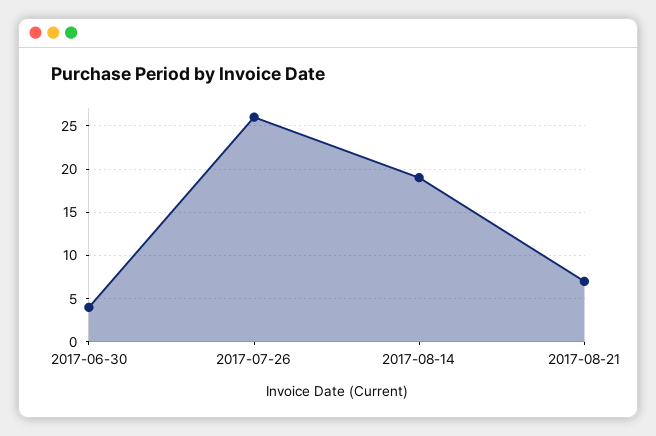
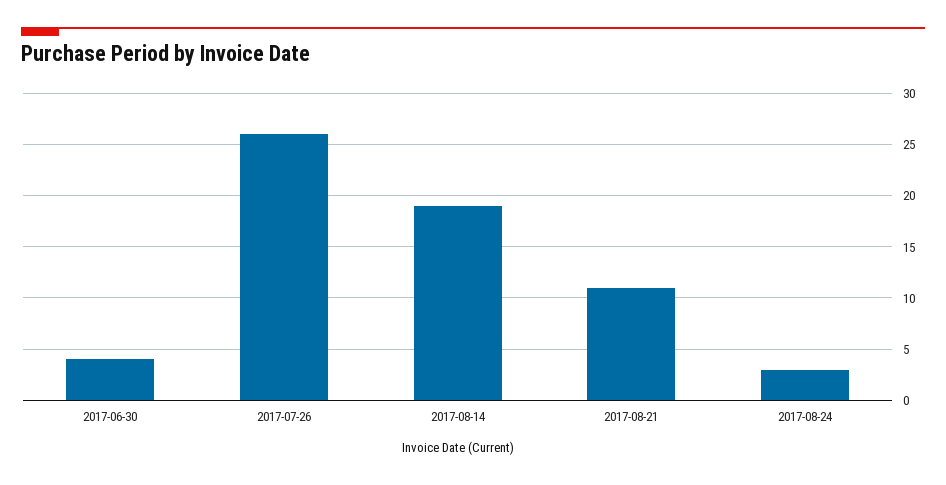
2017-08-21: 7 -> 11
2017-08-24: none -> 3

